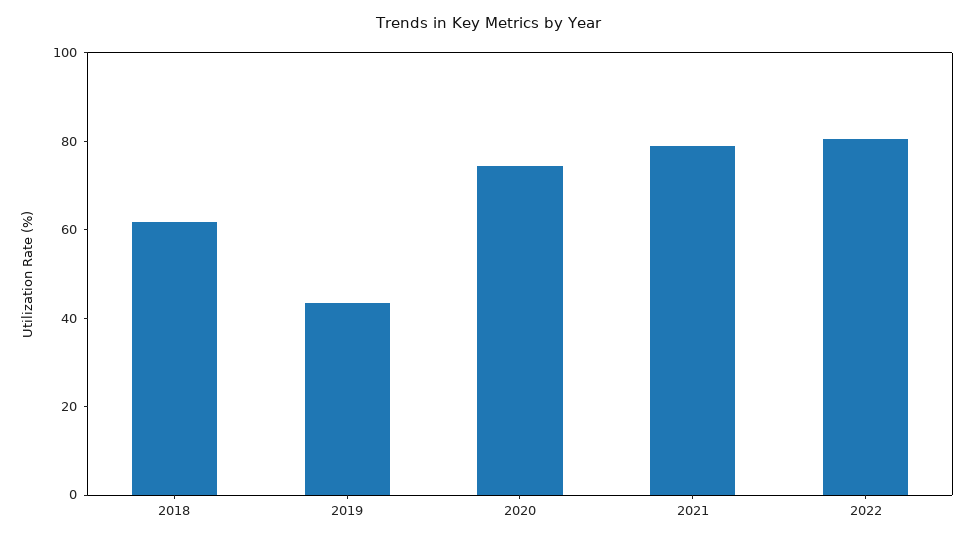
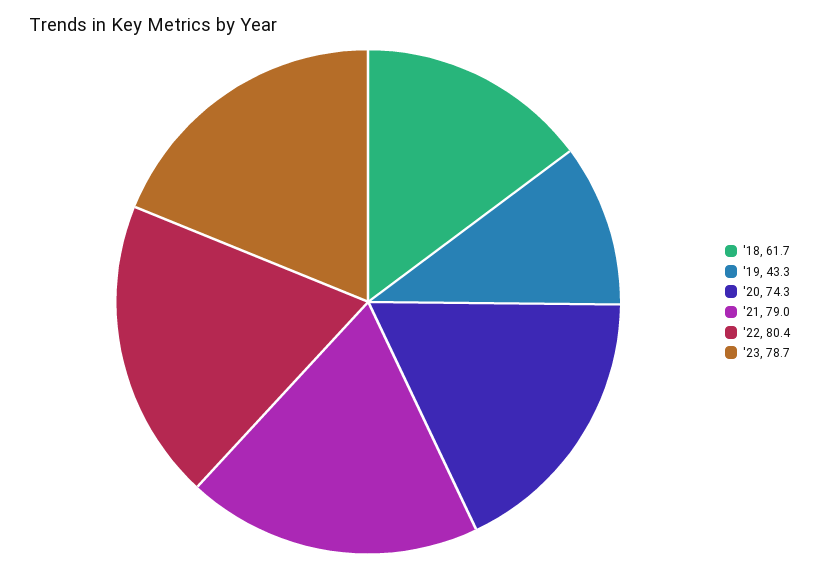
'23: none -> 78.7

